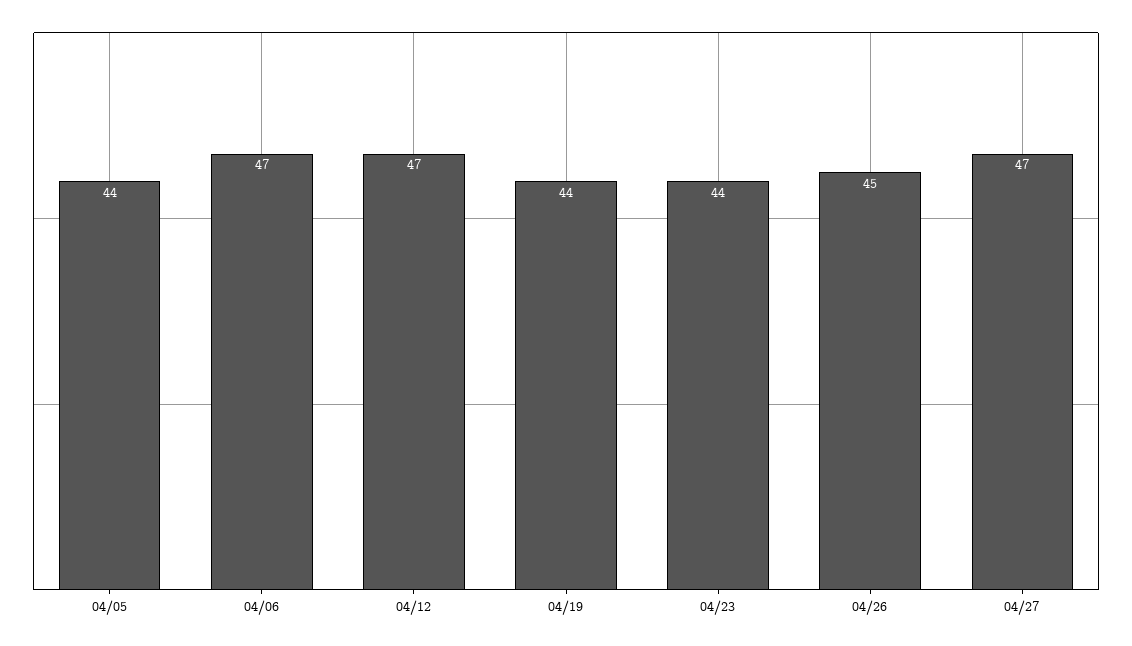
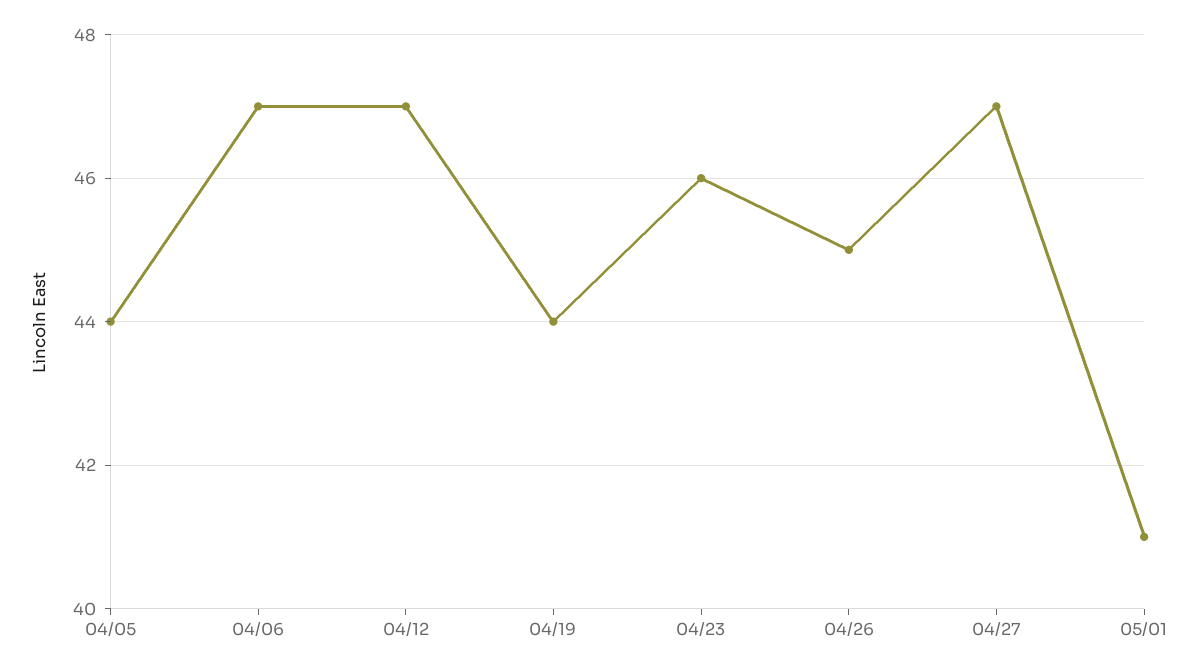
04/23: 44 -> 46
05/01: none -> 41

